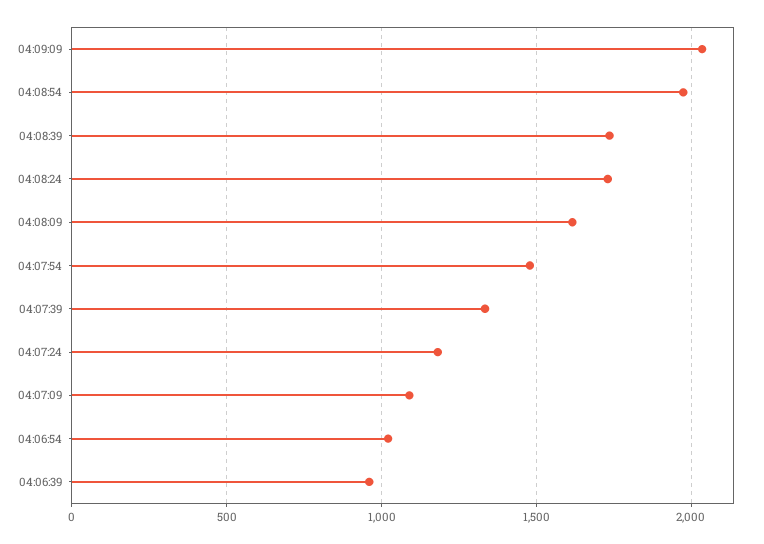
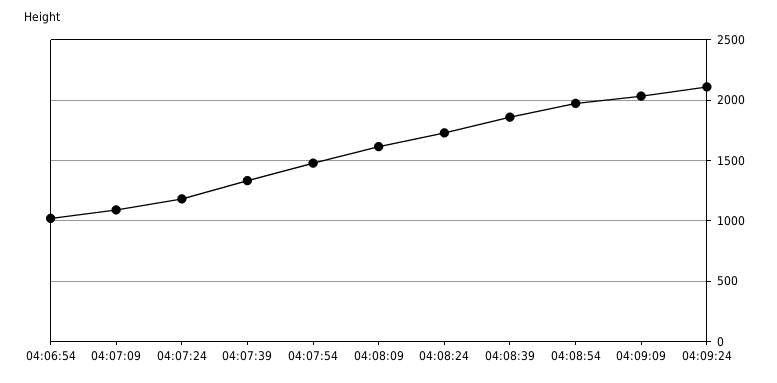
04:08:39: 1750 -> 1850
04:06:39: 950 -> none
04:09:24: none -> 2100

